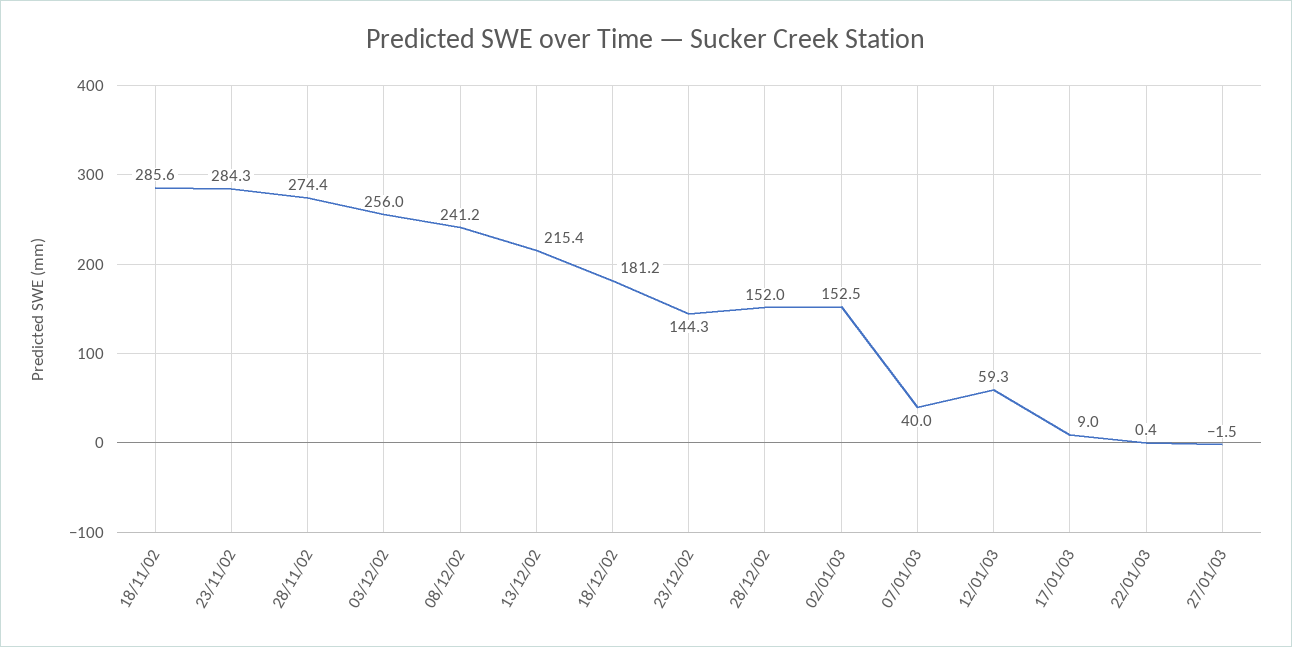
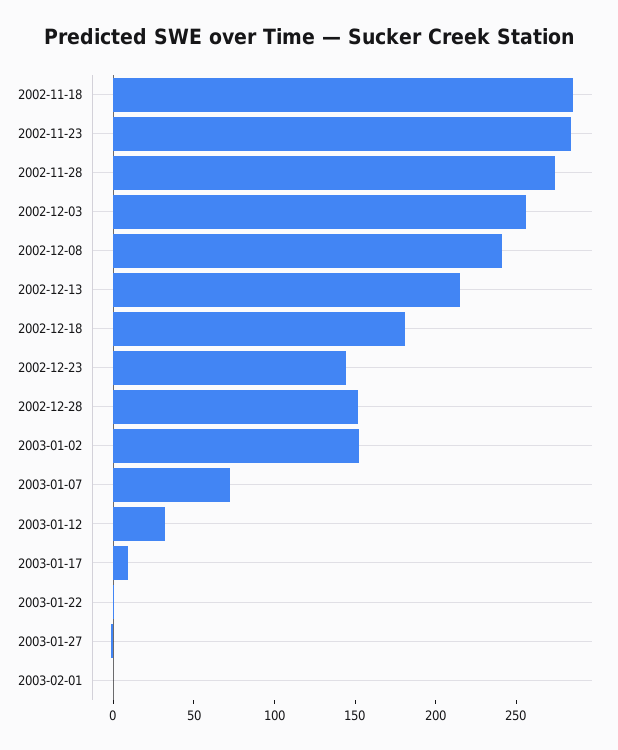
07/01/03: 40 -> 70
12/01/03: 59.3 -> 30
2003-02-01: none -> 0

